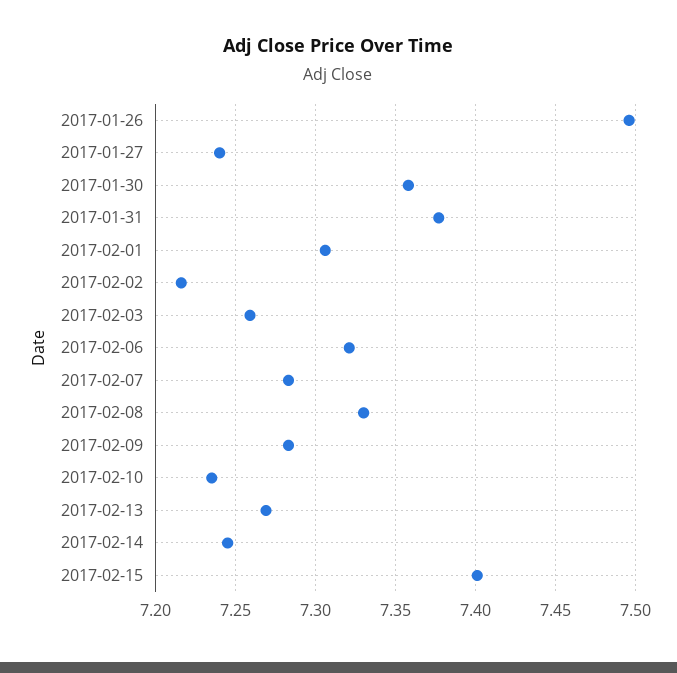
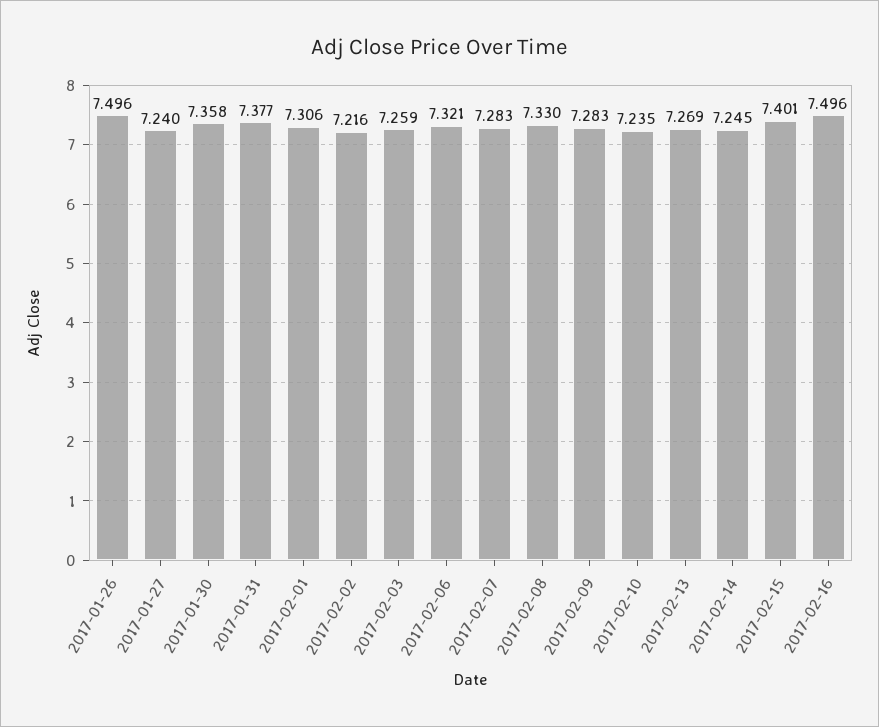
2017-02-16: none -> 7.496

